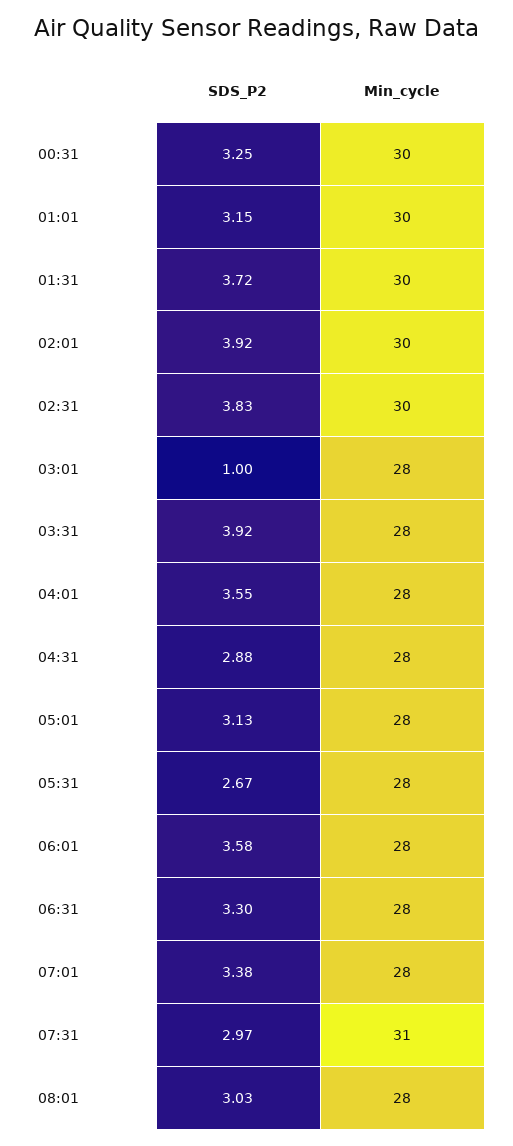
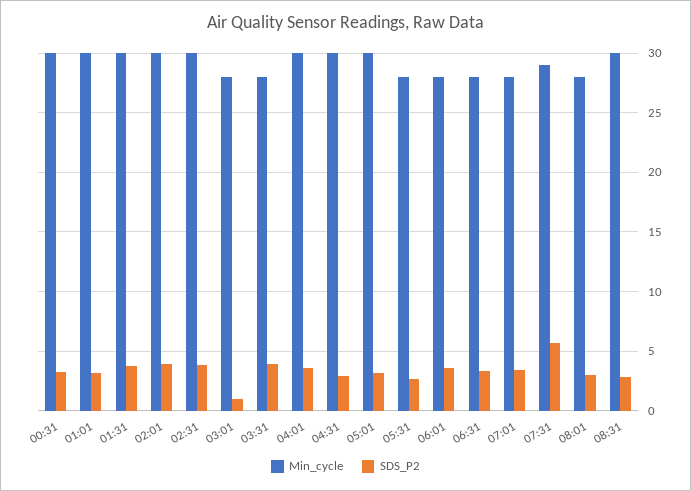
Min_cycle, 04:01: 28 -> 30
Min_cycle, 04:31: 28 -> 30
Min_cycle, 05:01: 28 -> 30
SDS_P2, 07:31: 2.97 -> 6
Min_cycle, 07:31: 31 -> 29
Min_cycle, 08:31: none -> 30
SDS_P2, 08:31: none -> 3

